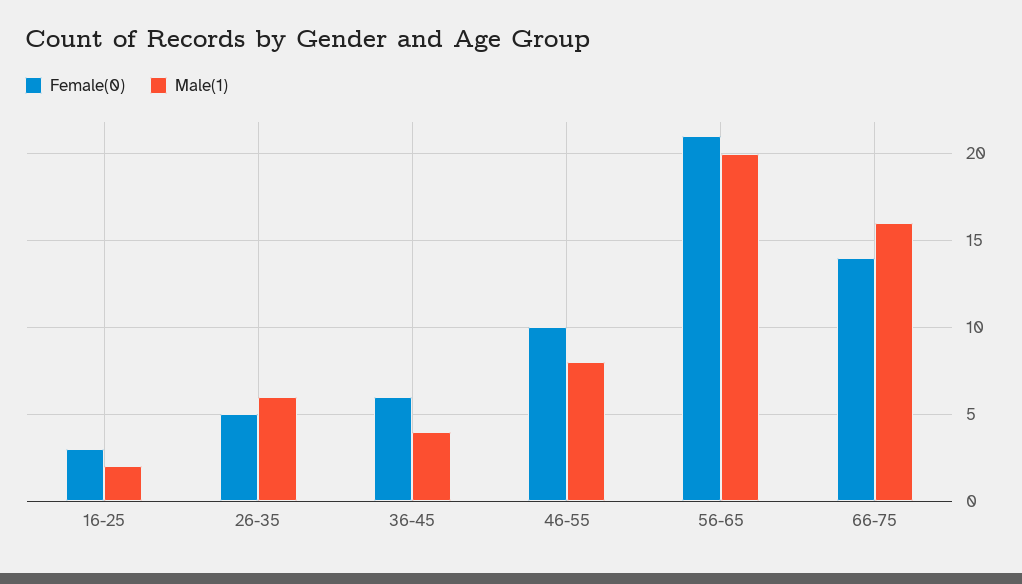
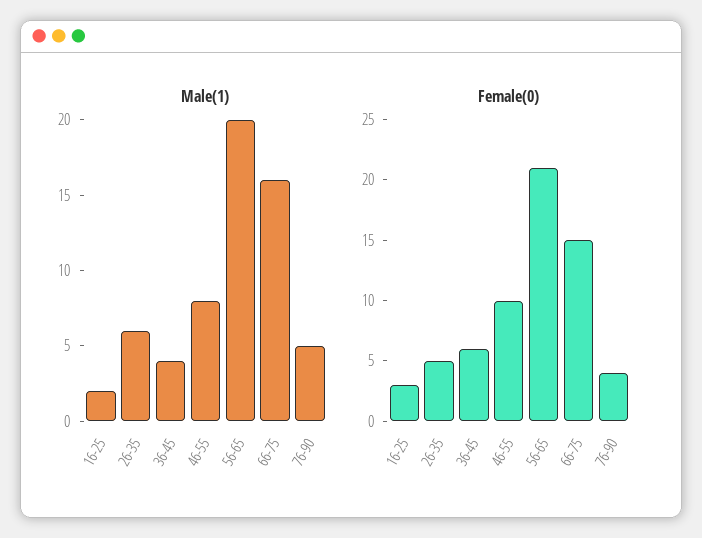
Female(0), 66-75: 14 -> 15
Male(1), 76-90: none -> 5
Female(0), 76-90: none -> 4

